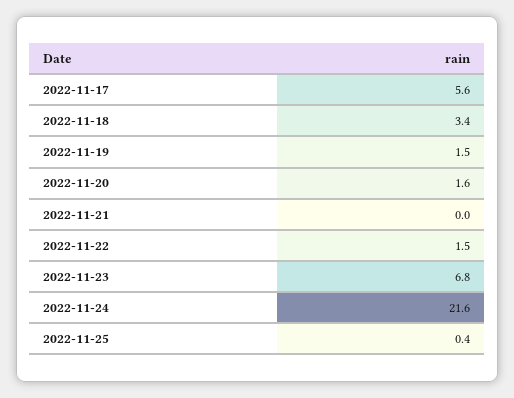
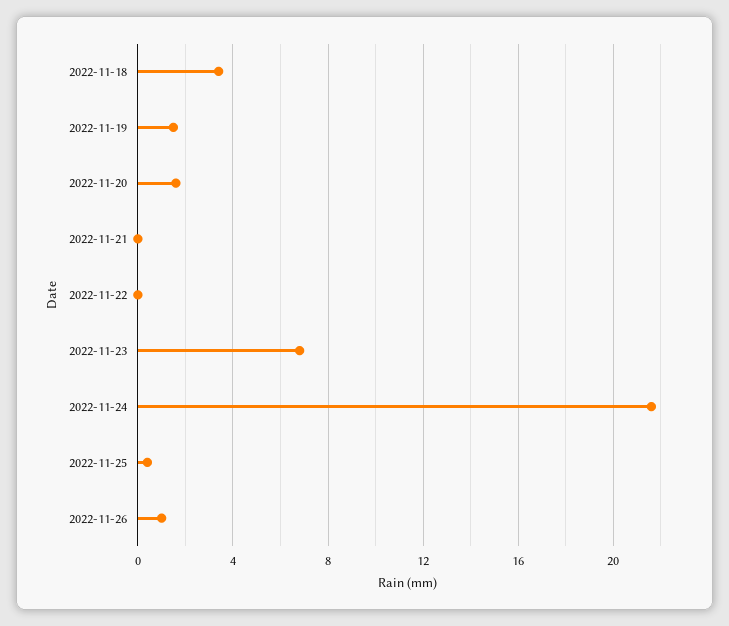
2022-11-17: 5.6 -> none
2022-11-22: 1.5 -> 0
2022-11-26: none -> 1

